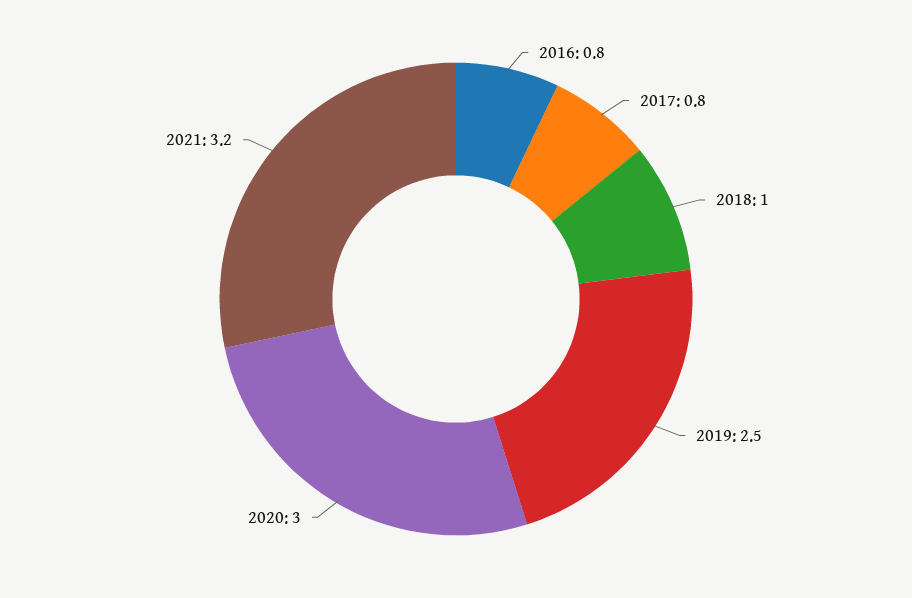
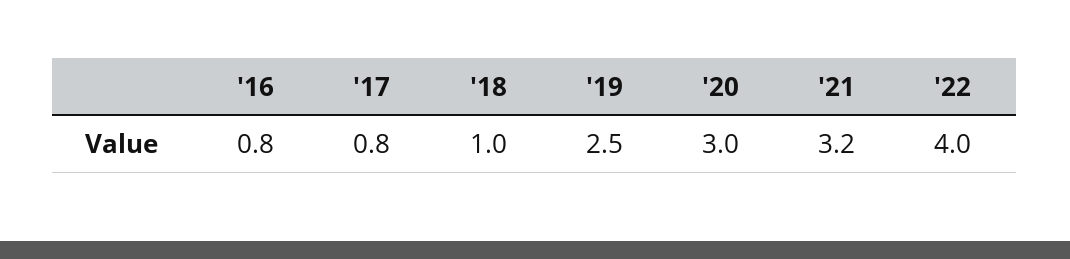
'22: none -> 4

